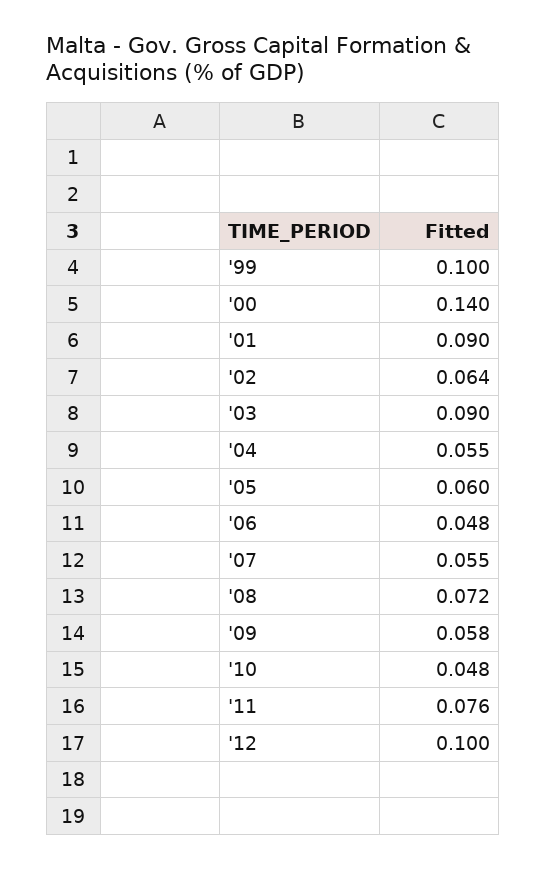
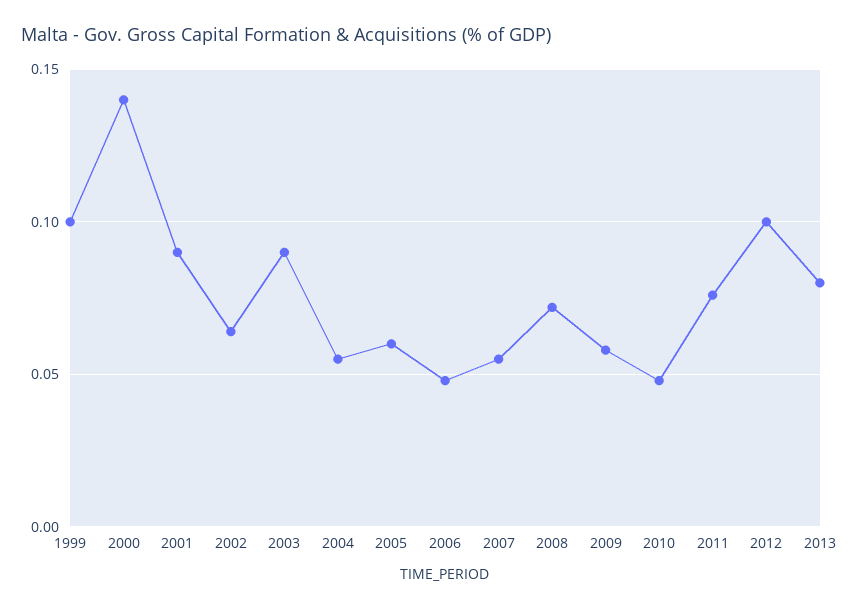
2013: none -> 0.08

